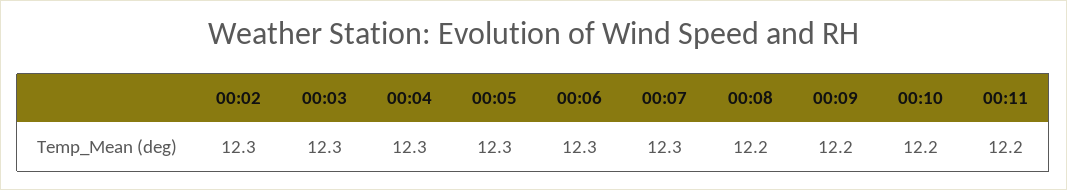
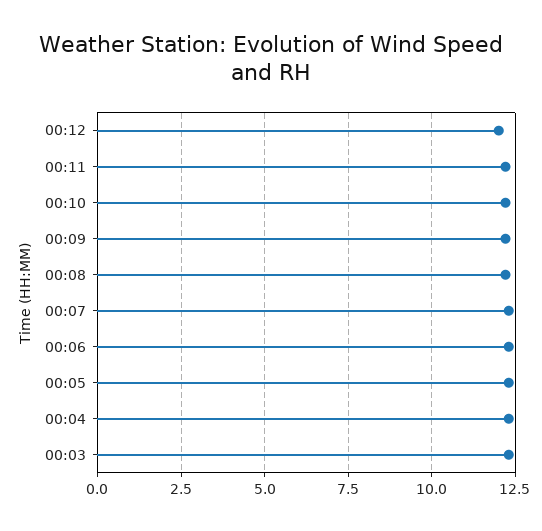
00:02: 12.3 -> none
00:12: none -> 12

